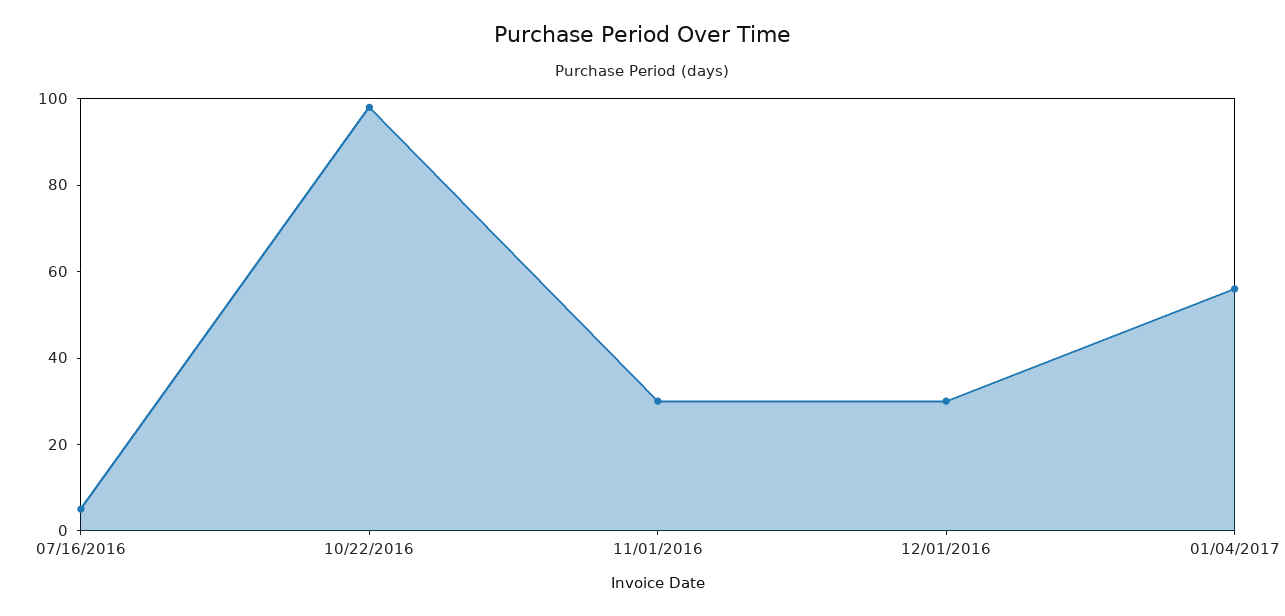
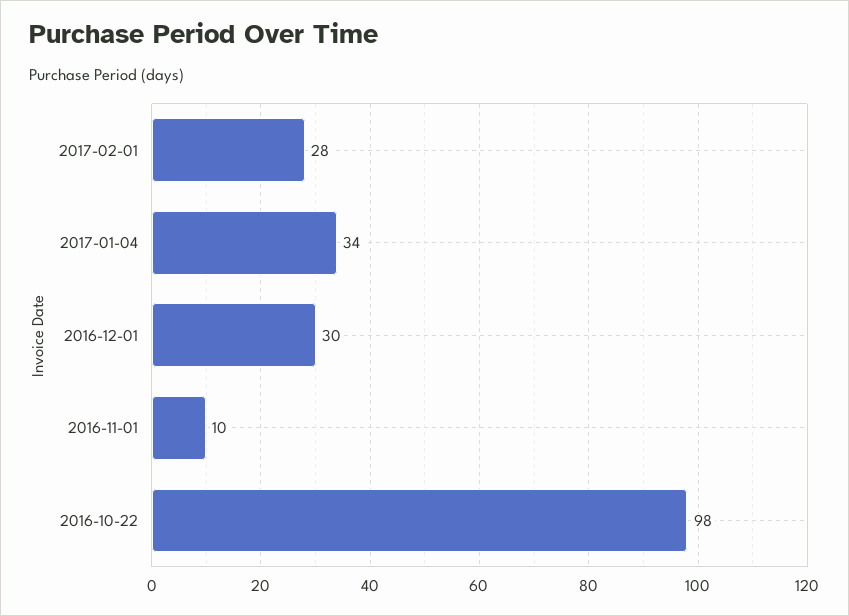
07/16/2016: 5 -> none
11/01/2016: 30 -> 10
01/04/2017: 55 -> 34
2017-02-01: none -> 28

